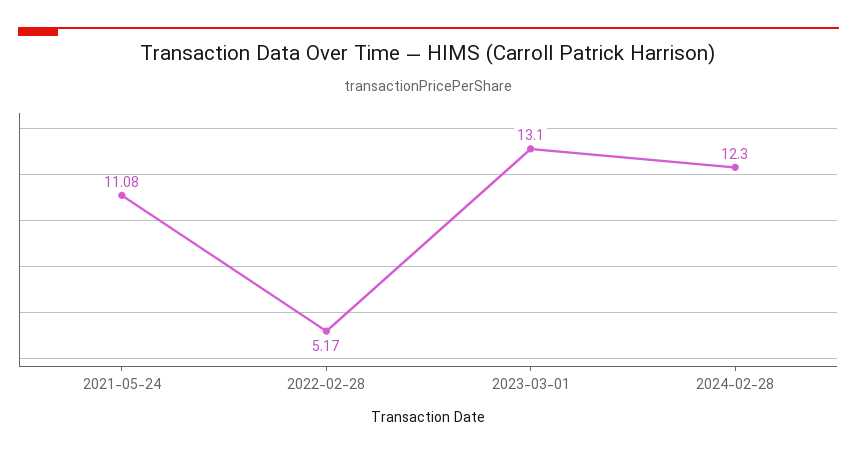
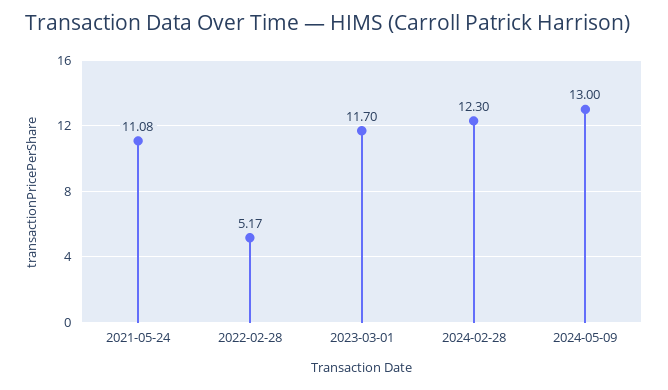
2023-03-01: 13.1 -> 11.7
2024-05-09: none -> 13

